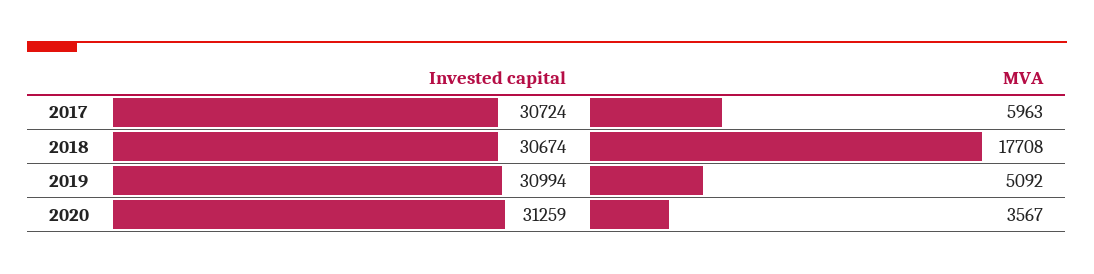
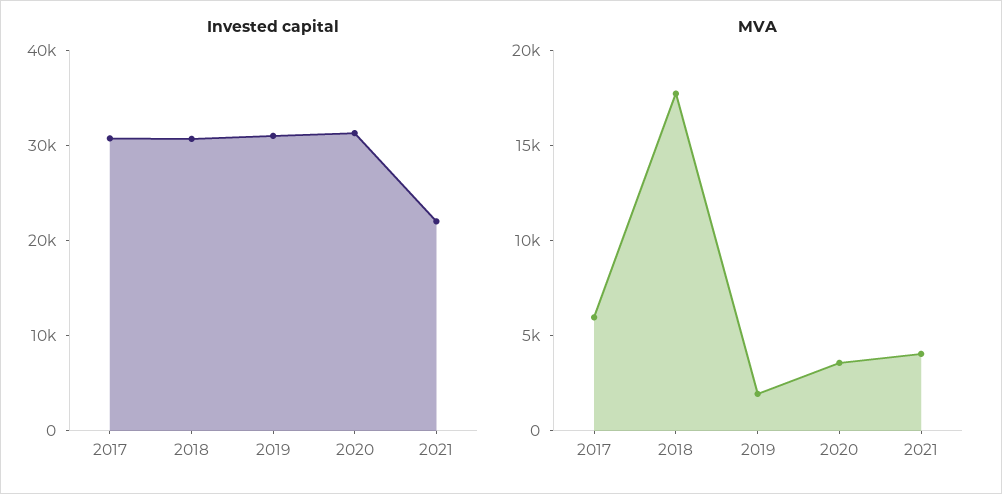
MVA, 2019: 5092 -> 2000
Invested capital, 2021: none -> 22000
MVA, 2021: none -> 4000

